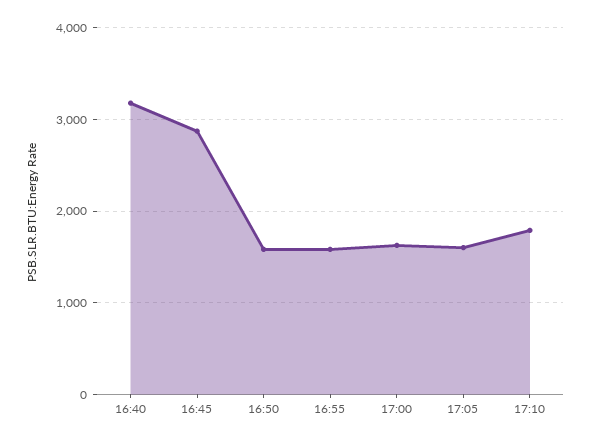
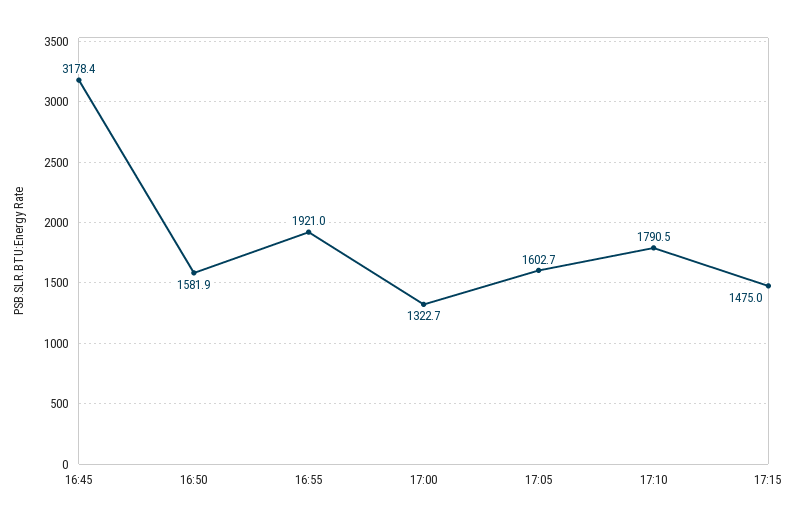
16:40: 3200 -> none
16:45: 2900 -> 3178.4
16:55: 1600 -> 1921
17:00: 1600 -> 1322.7
17:15: none -> 1475

